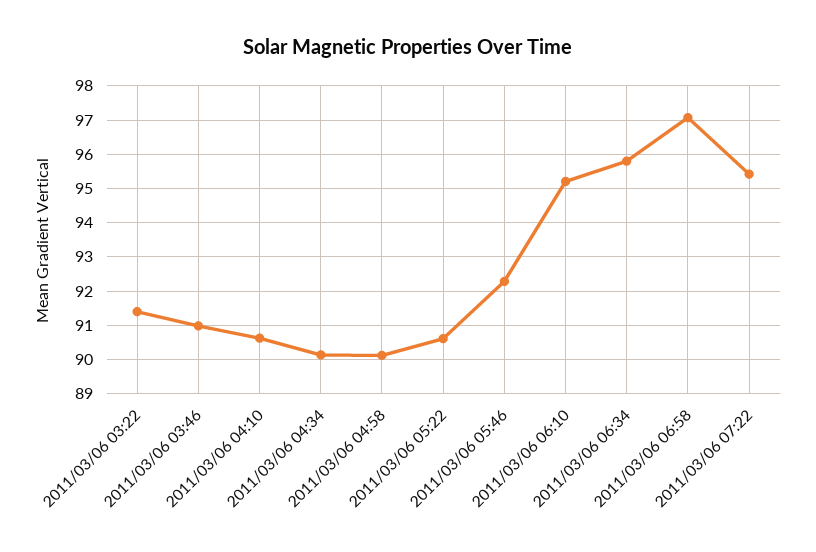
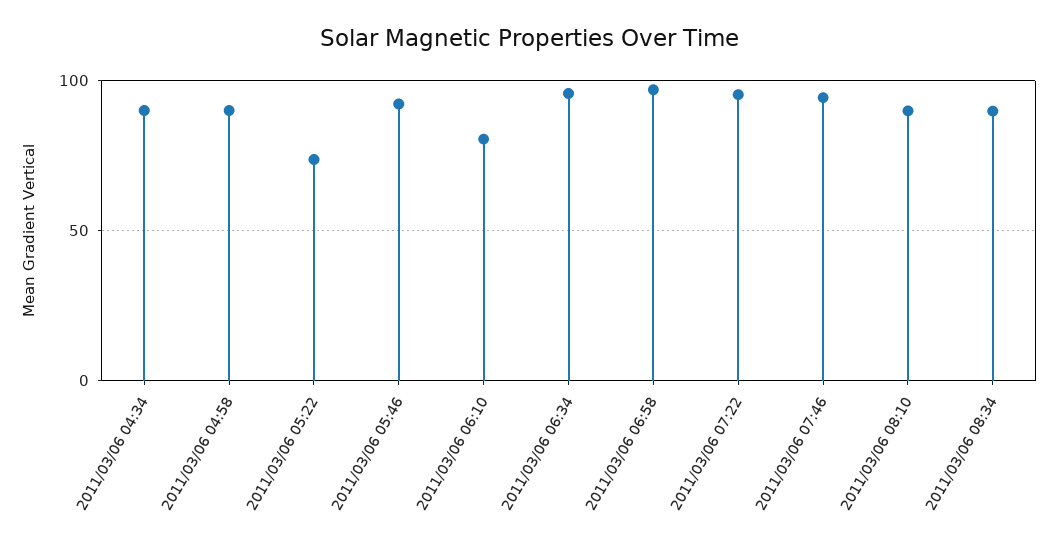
2011/03/06 03:22: 91.4 -> none
2011/03/06 03:46: 91 -> none
2011/03/06 04:10: 90.6 -> none
2011/03/06 05:22: 90.6 -> 75
2011/03/06 06:10: 95.2 -> 80
2011/03/06 07:46: none -> 95
2011/03/06 08:10: none -> 90
2011/03/06 08:34: none -> 90

